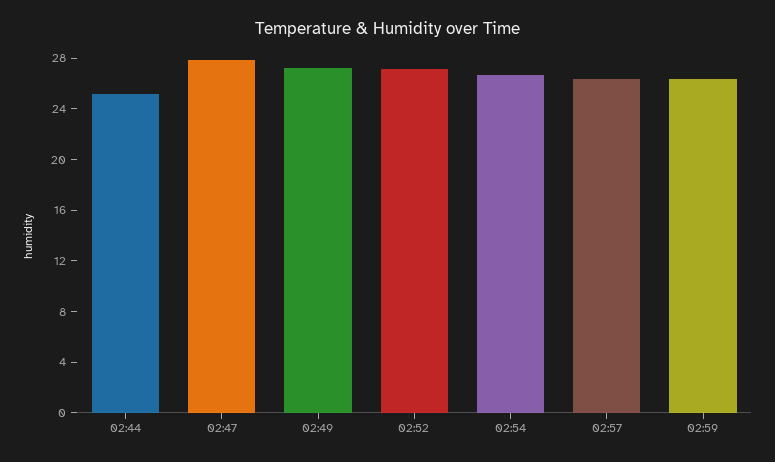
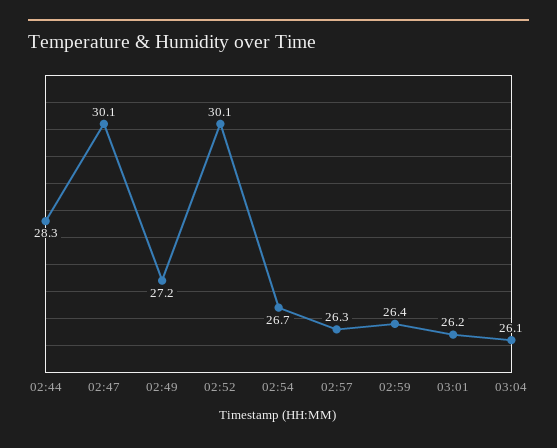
02:44: 25 -> 28.3
02:47: 28 -> 30.1
02:52: 27 -> 30.1
03:01: none -> 26.2
03:04: none -> 26.1

